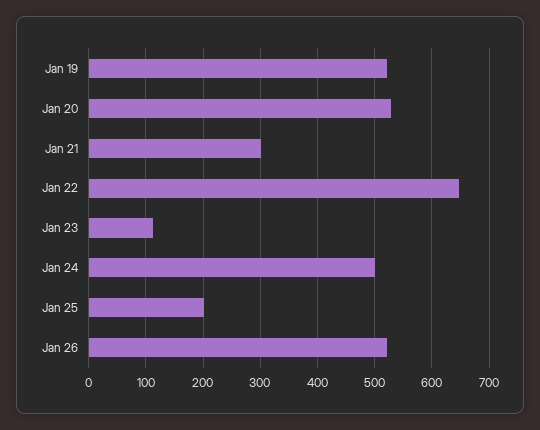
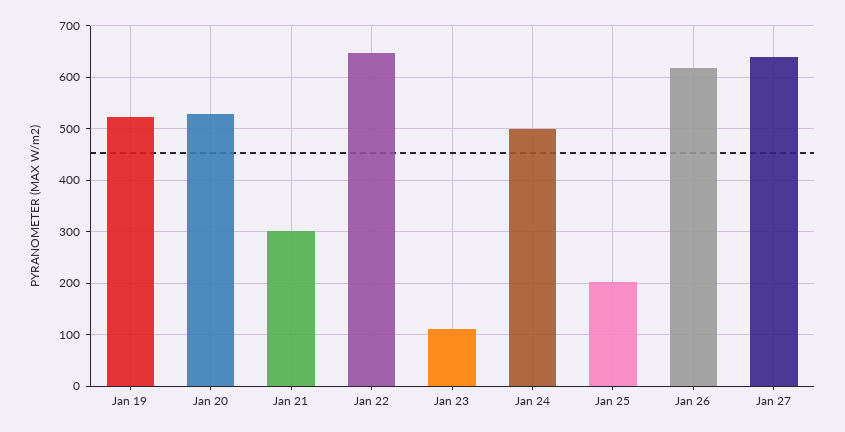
Jan 26: 520 -> 620
Jan 27: none -> 640

